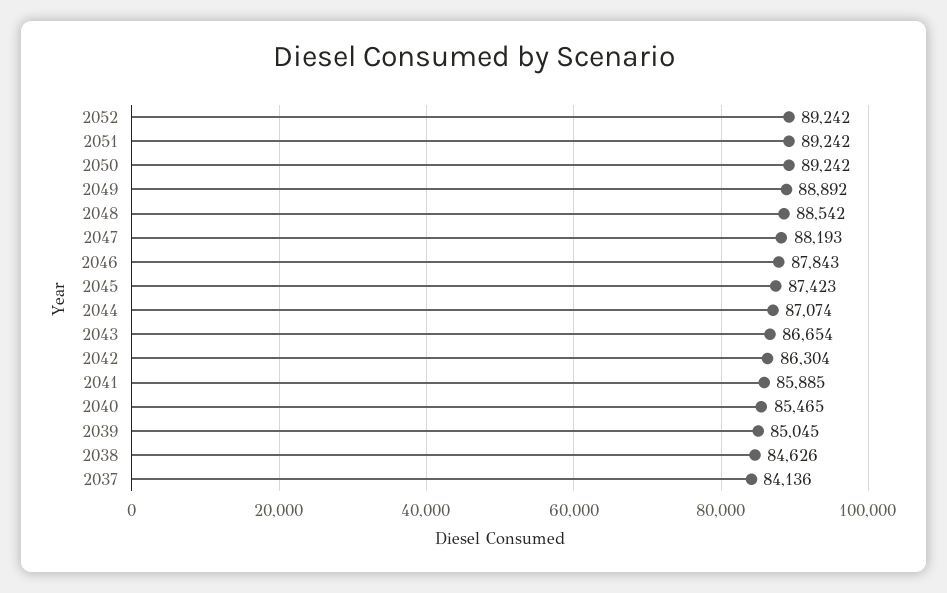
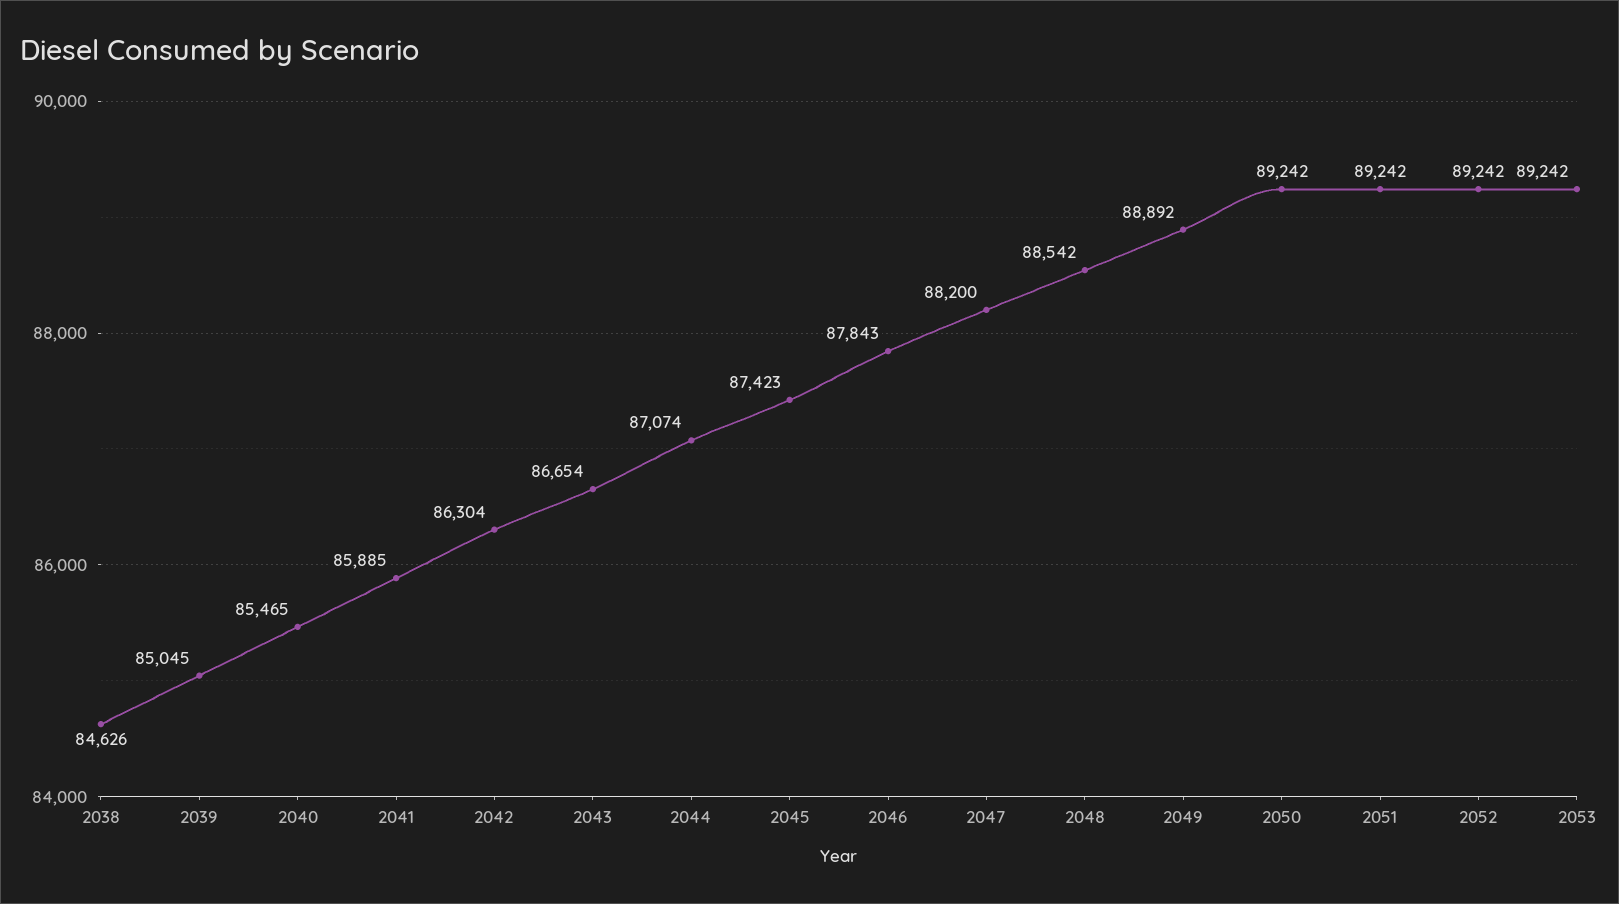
2047: 88193 -> 88200
2037: 84136 -> none
2053: none -> 89242

